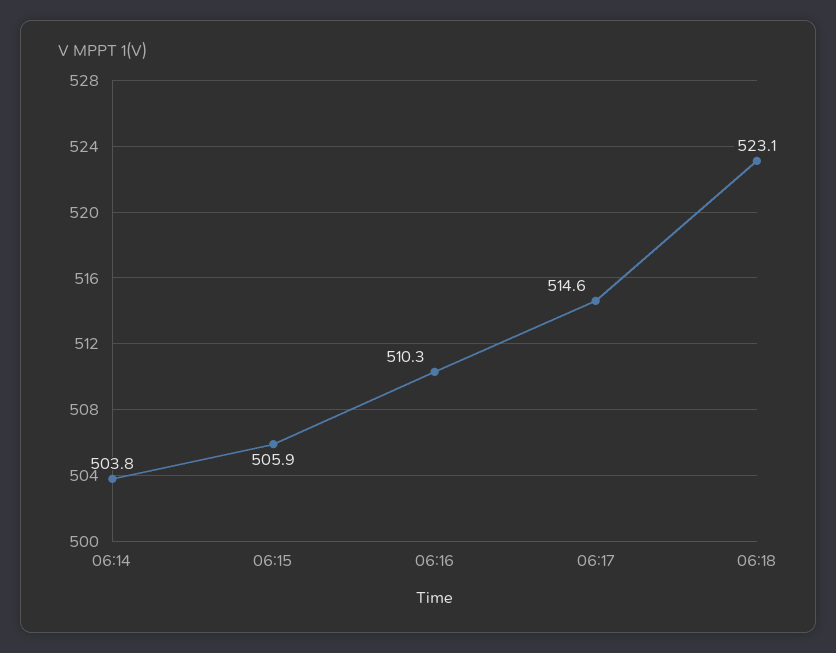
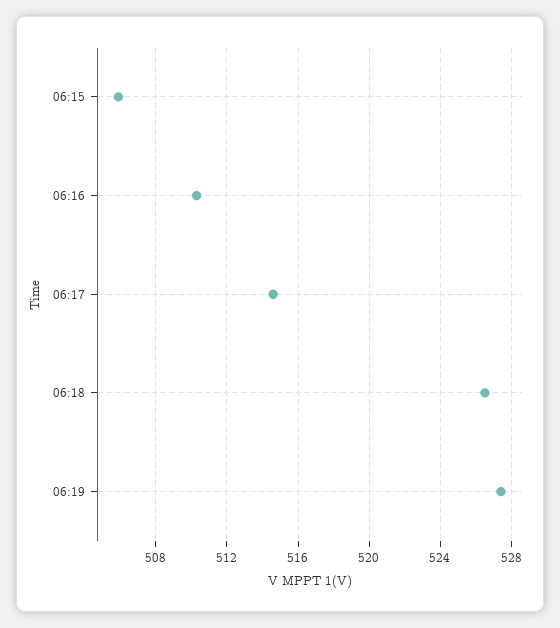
06:14: 503.8 -> none
06:18: 523.1 -> 526.5
06:19: none -> 527.5

